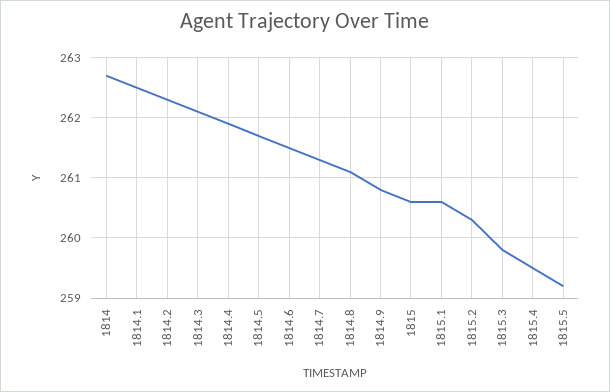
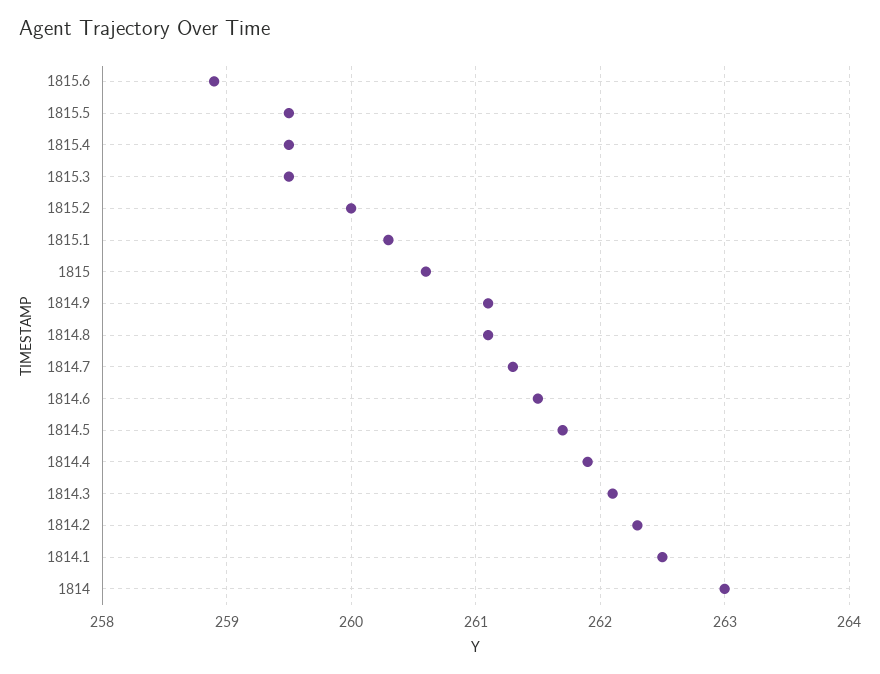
1814: 262.7 -> 263
1814.9: 260.8 -> 261.1
1815.1: 260.6 -> 260.3
1815.2: 260.3 -> 260
1815.3: 259.8 -> 259.5
1815.5: 259.2 -> 259.5
1815.6: none -> 258.9

